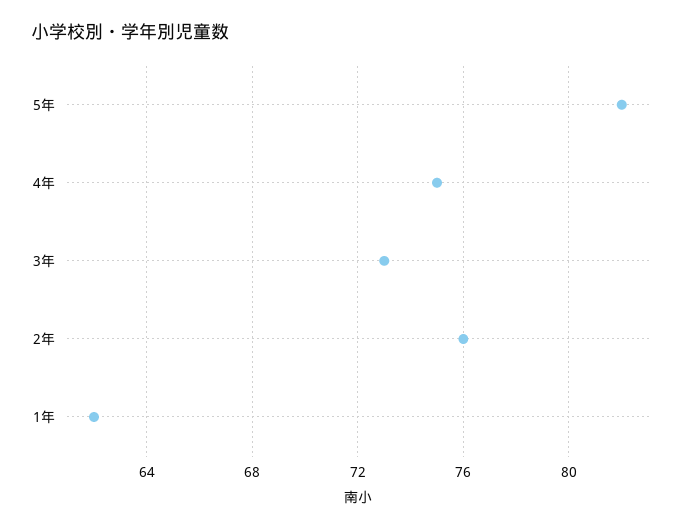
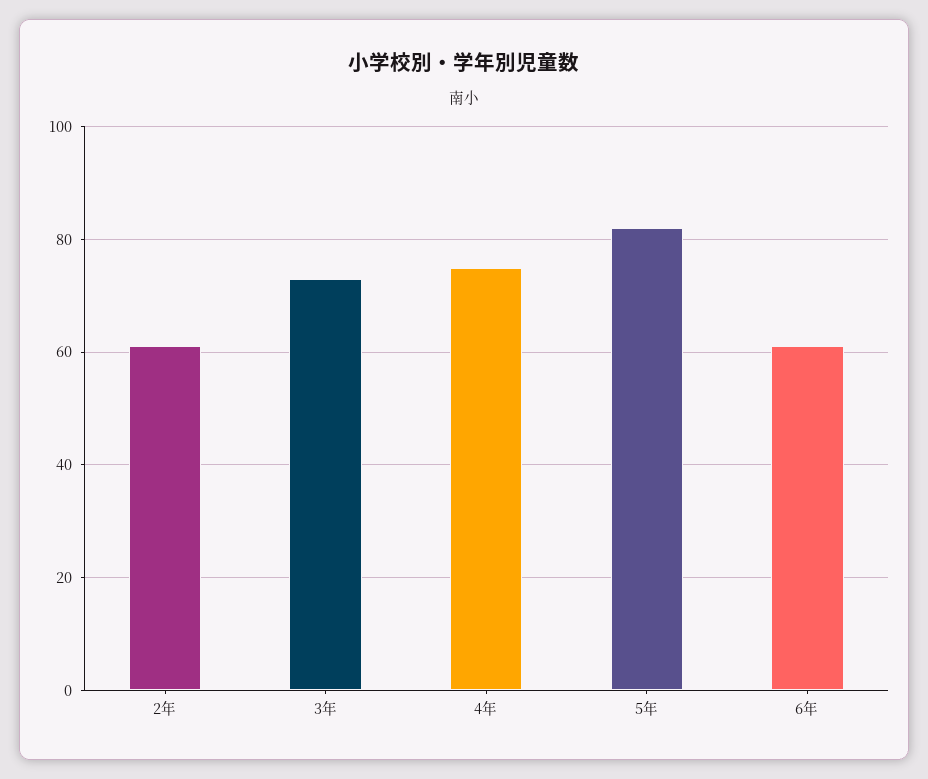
2年: 76 -> 60
1年: 62 -> none
6年: none -> 60

